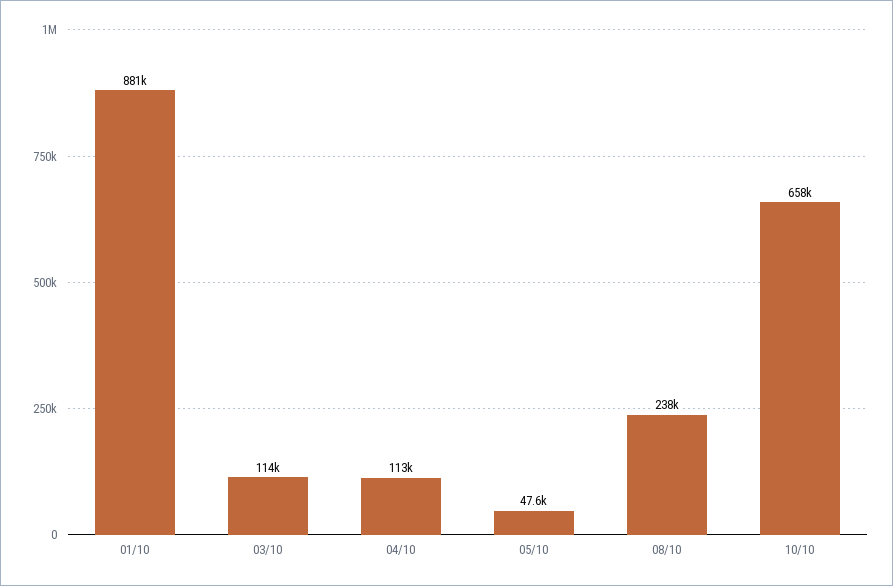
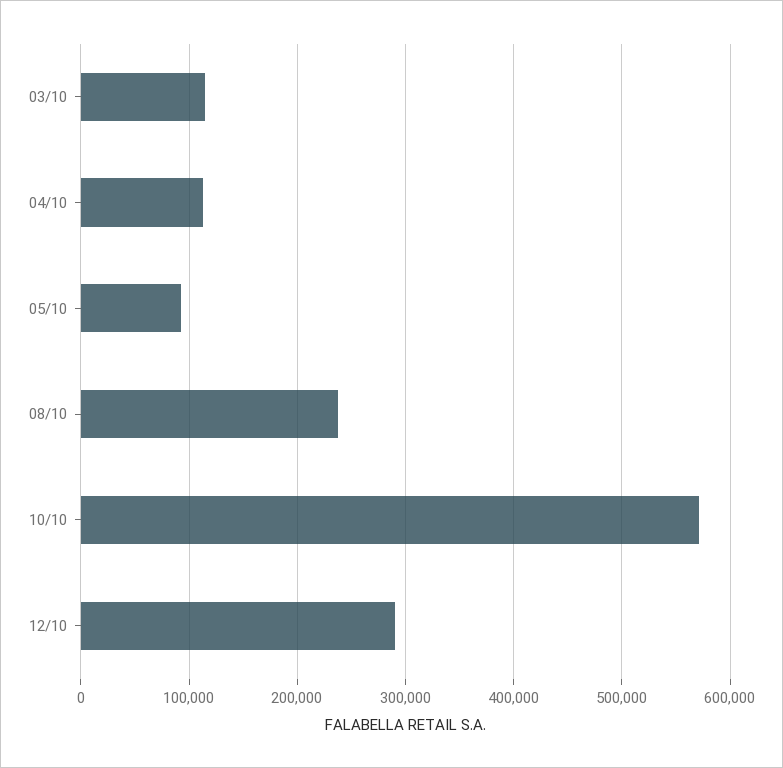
01/10: 881000 -> none
05/10: 47600 -> 90000
10/10: 658000 -> 570000
12/10: none -> 290000

